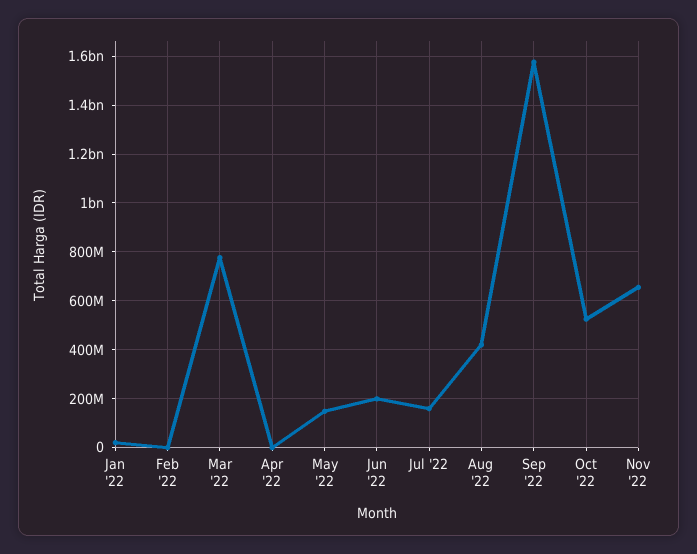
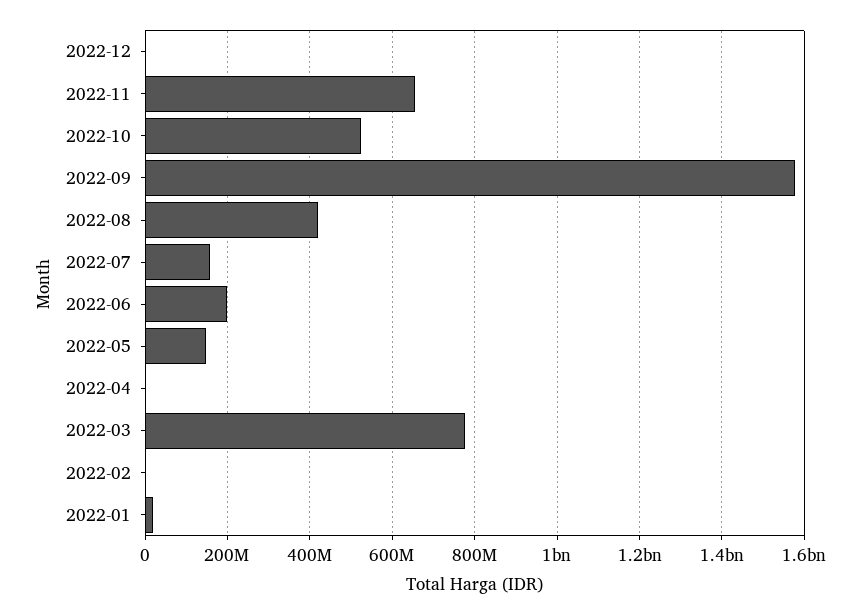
2022-12: none -> 0

